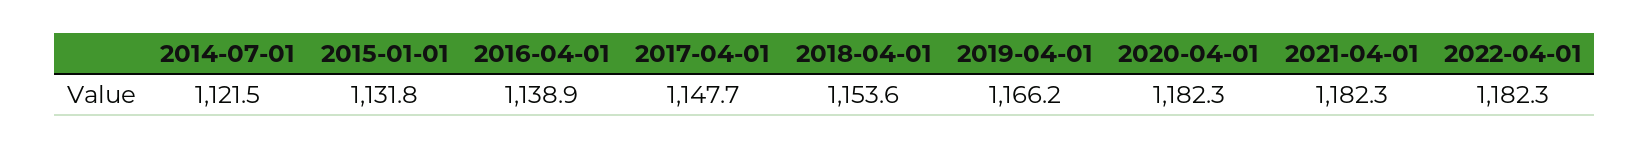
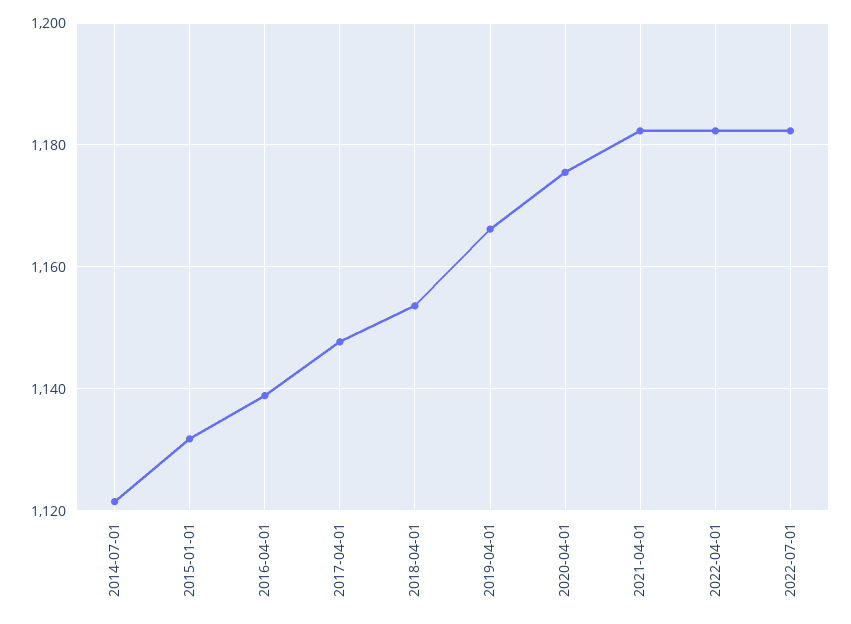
2020-04-01: 1182.3 -> 1176
2022-07-01: none -> 1182

